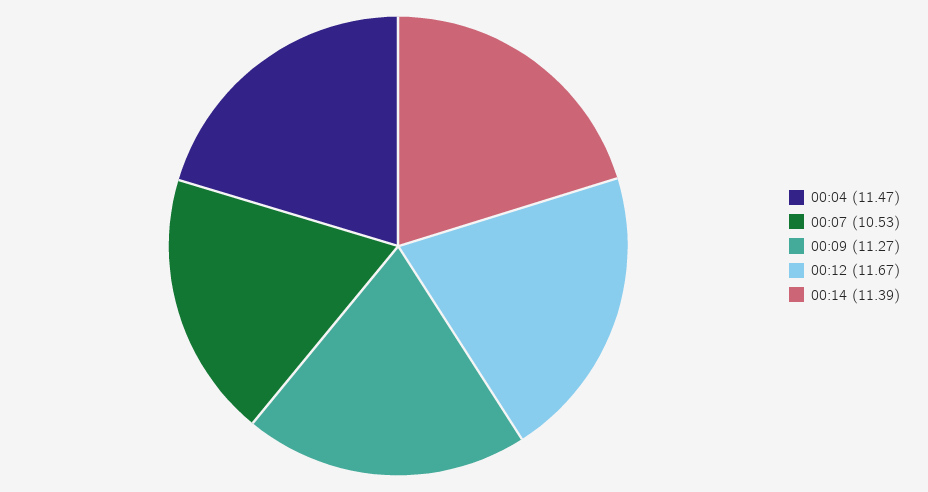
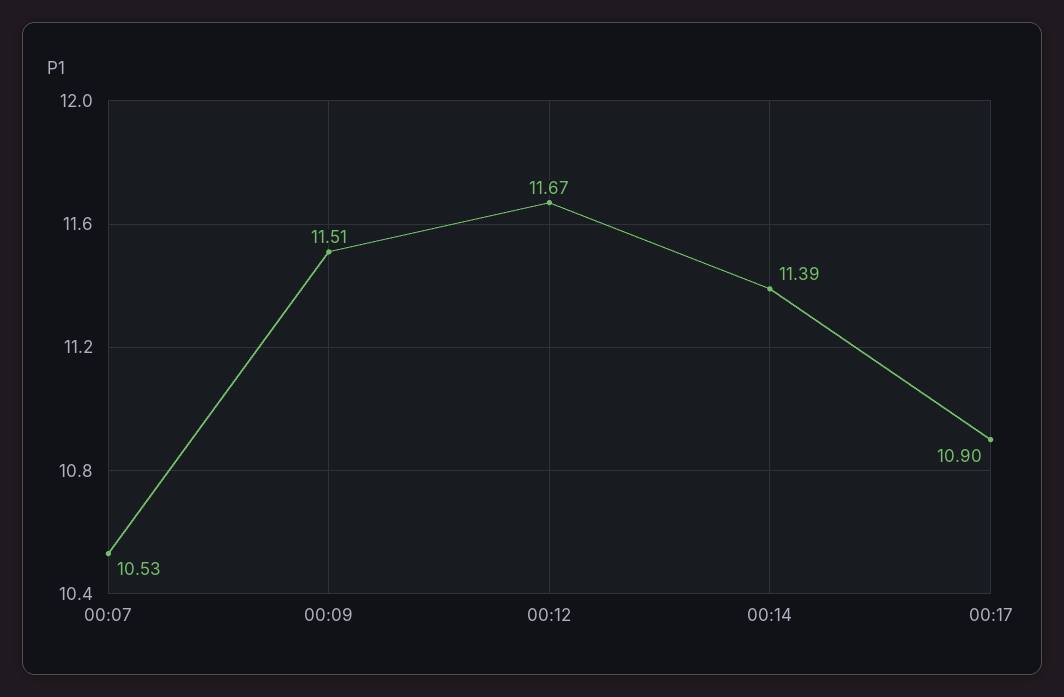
00:04: 11.47 -> none
00:09: 11.27 -> 11.51
00:17: none -> 10.9

